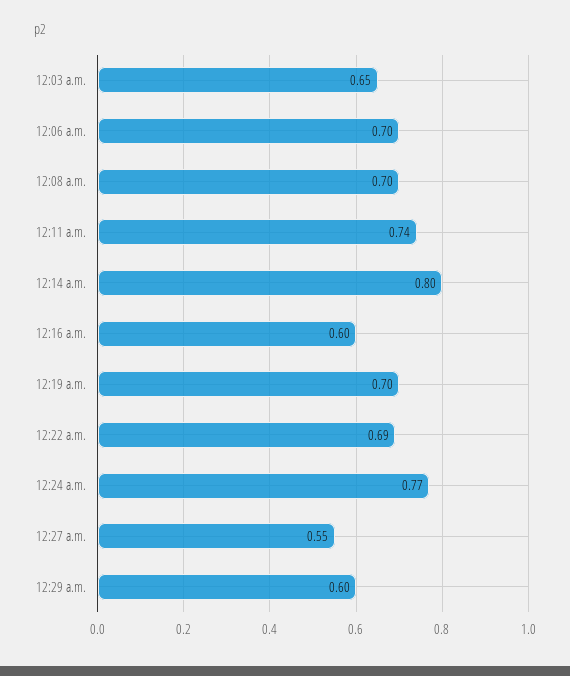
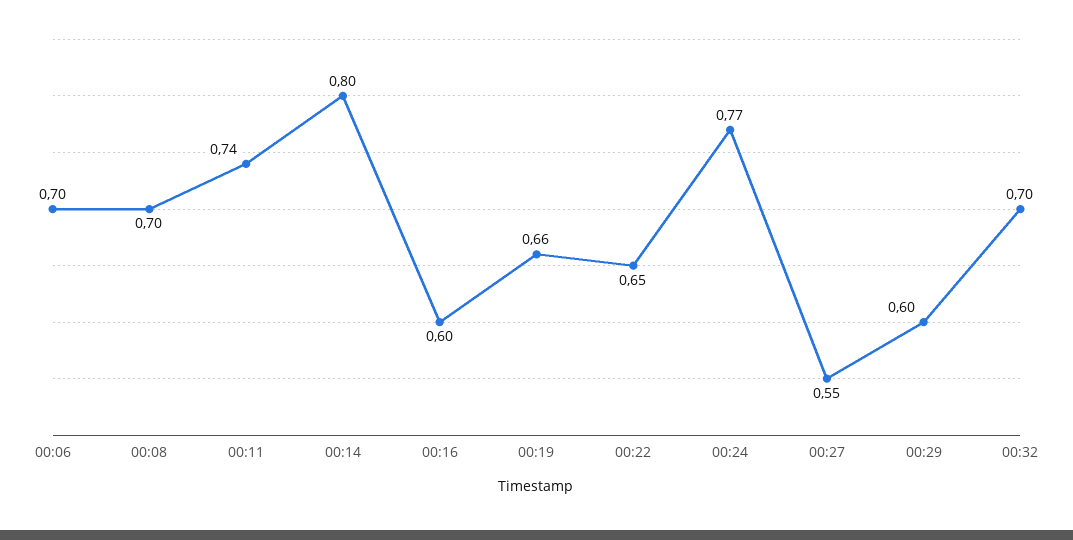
12:03 a.m.: 0.65 -> none
12:19 a.m.: 0.7 -> 0.66
12:22 a.m.: 0.69 -> 0.65
00:32: none -> 0.7

